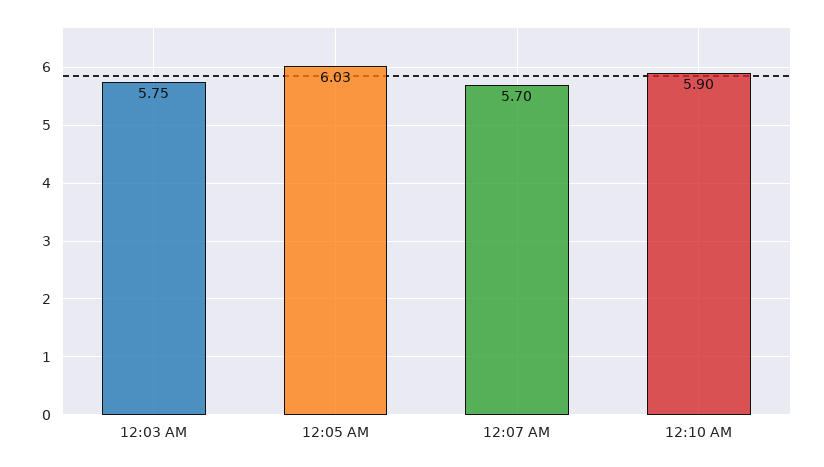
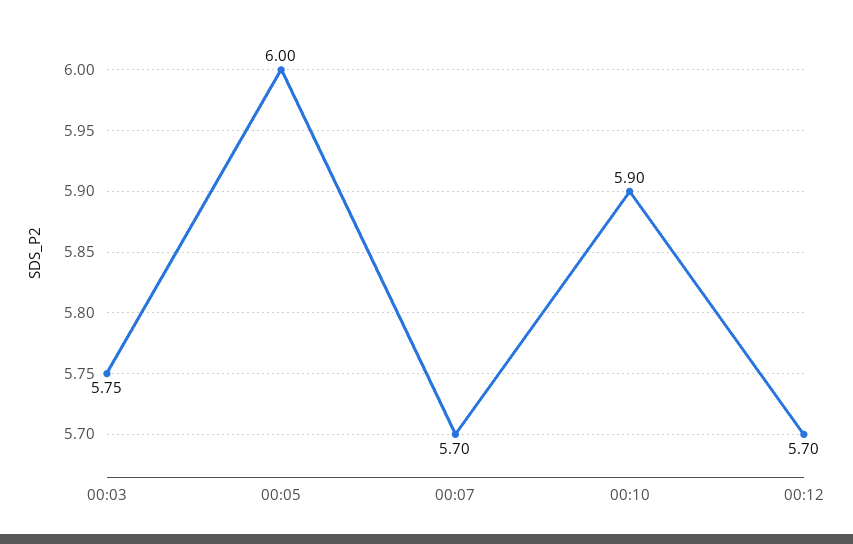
12:05 AM: 6.03 -> 6
00:12: none -> 5.7

